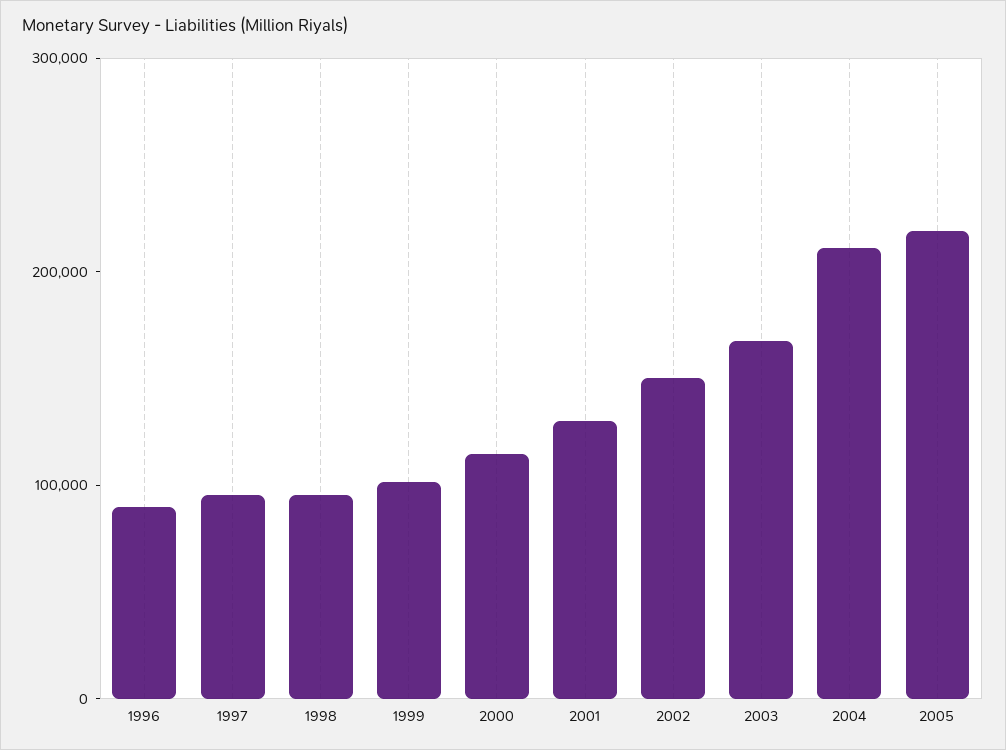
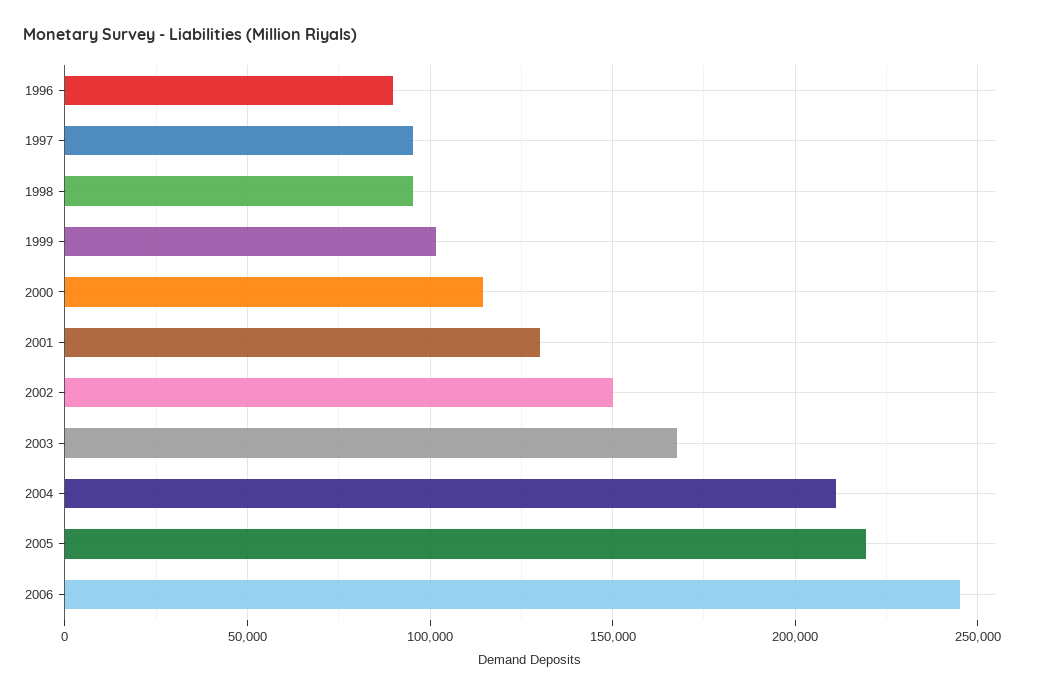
2006: none -> 245000

